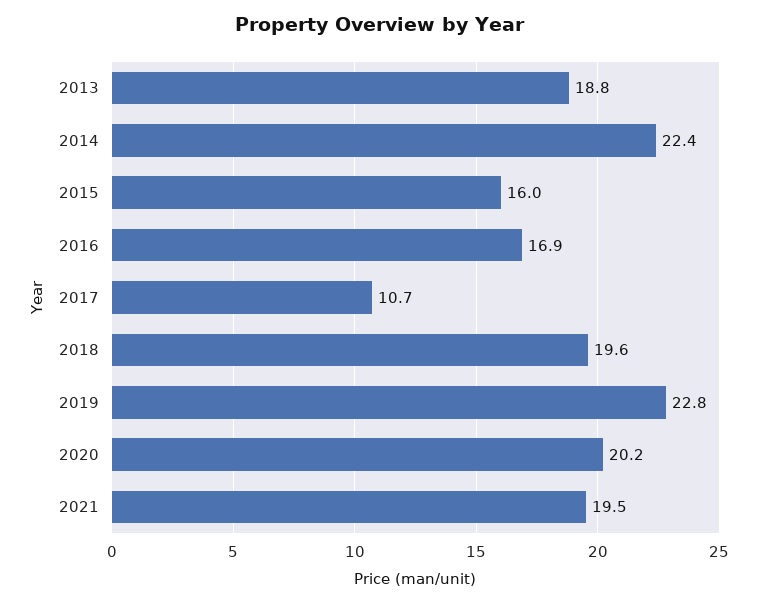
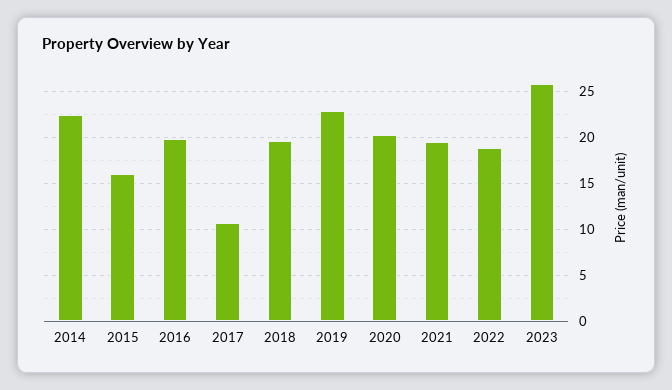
2013: 18.8 -> none
2016: 16.9 -> 20
2022: none -> 19
2023: none -> 26

